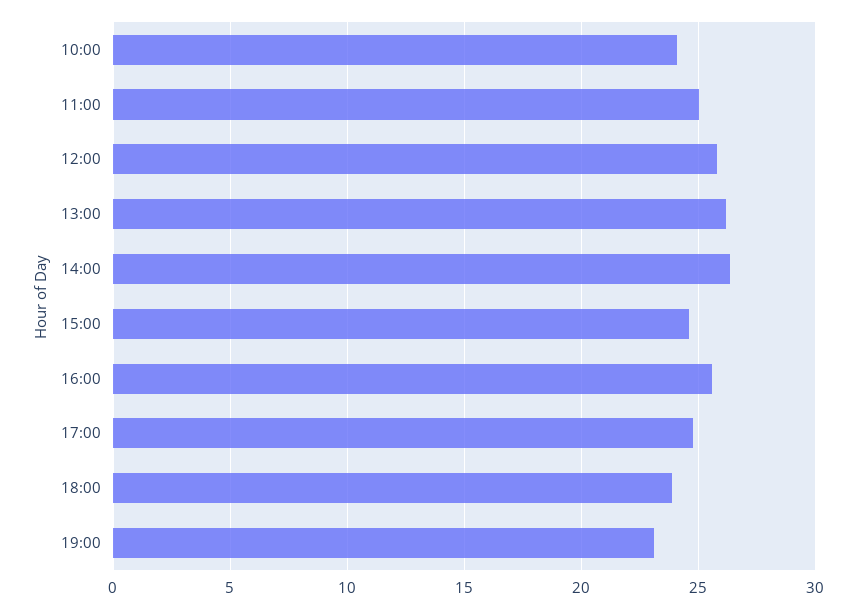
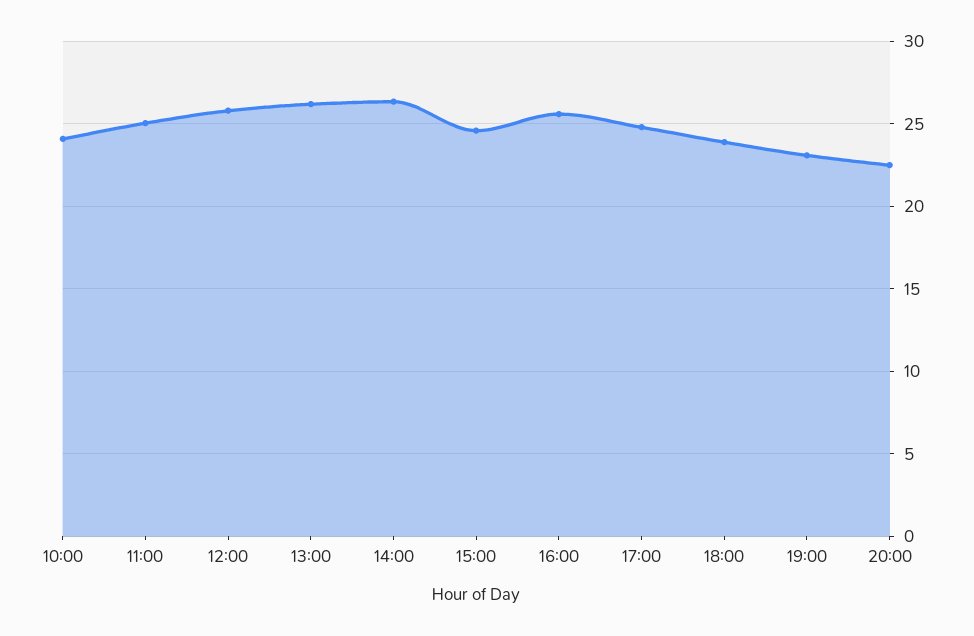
20:00: none -> 22.5

